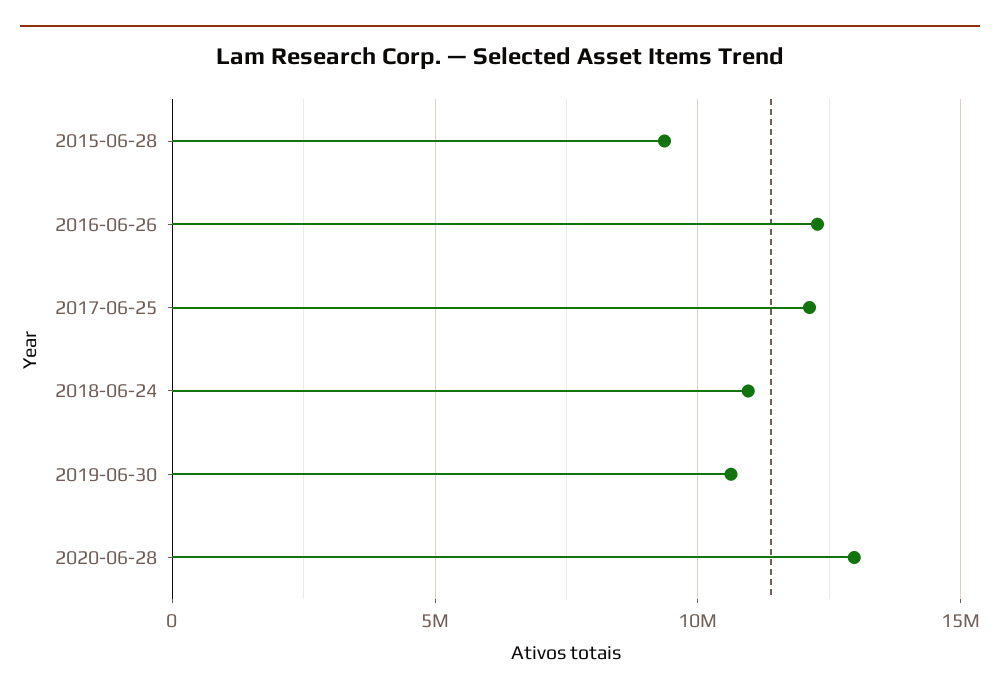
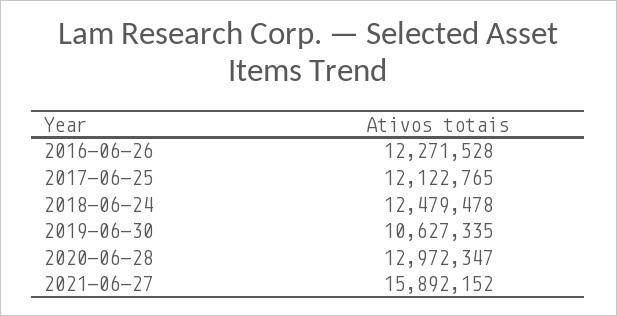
2015-06-28: 9500000 -> none
2018-06-24: 11000000 -> 12479478
2021-06-27: none -> 15892152

